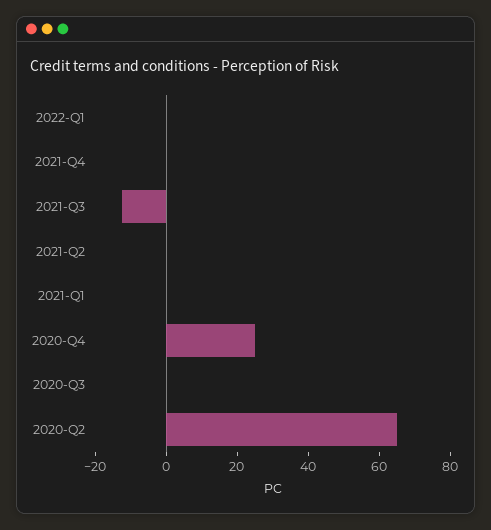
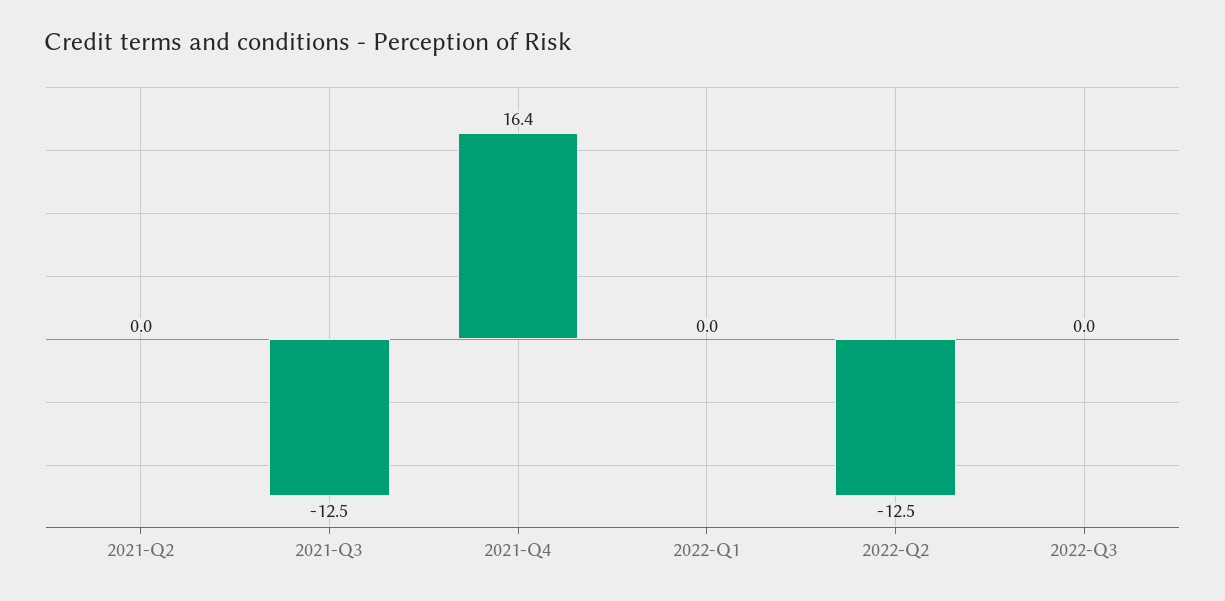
2021-Q4: 0 -> 16.4
2021-Q1: 0 -> none
2020-Q4: 25 -> none
2020-Q3: 0 -> none
2020-Q2: 65 -> none
2022-Q2: none -> -12.5
2022-Q3: none -> 0

